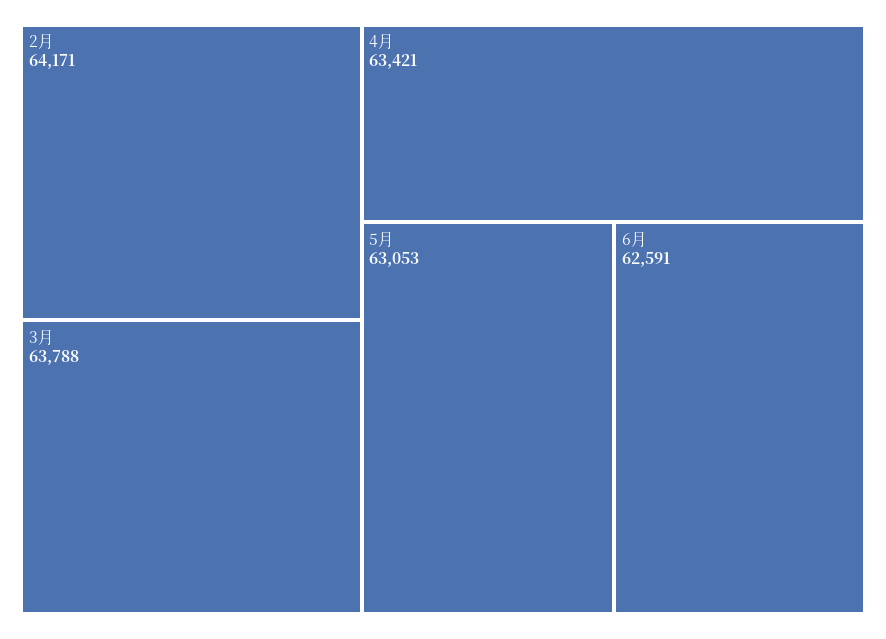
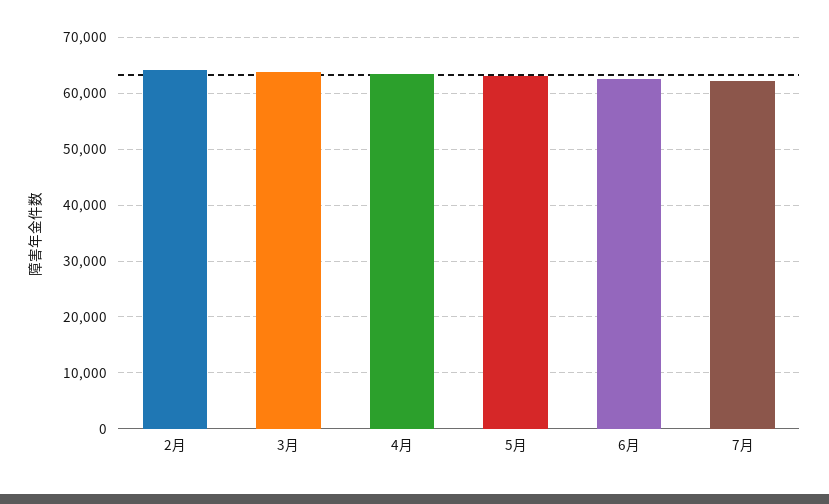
7月: none -> 62000

